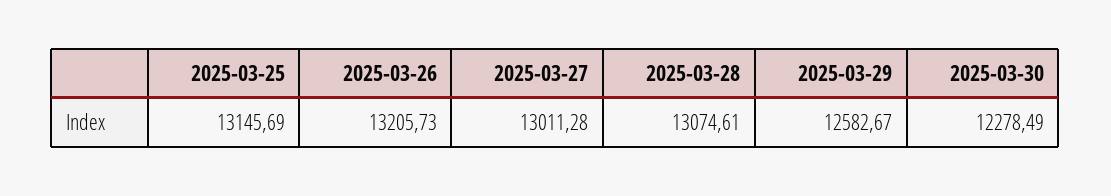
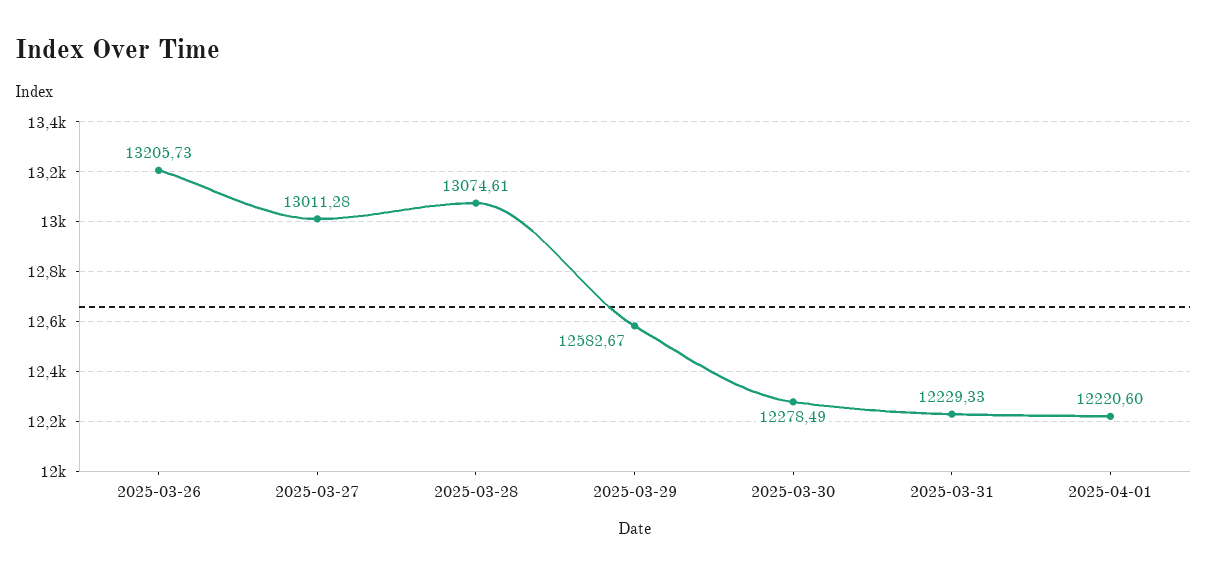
2025-03-25: 13145.69 -> none
2025-03-31: none -> 12229.33
2025-04-01: none -> 12220.6

